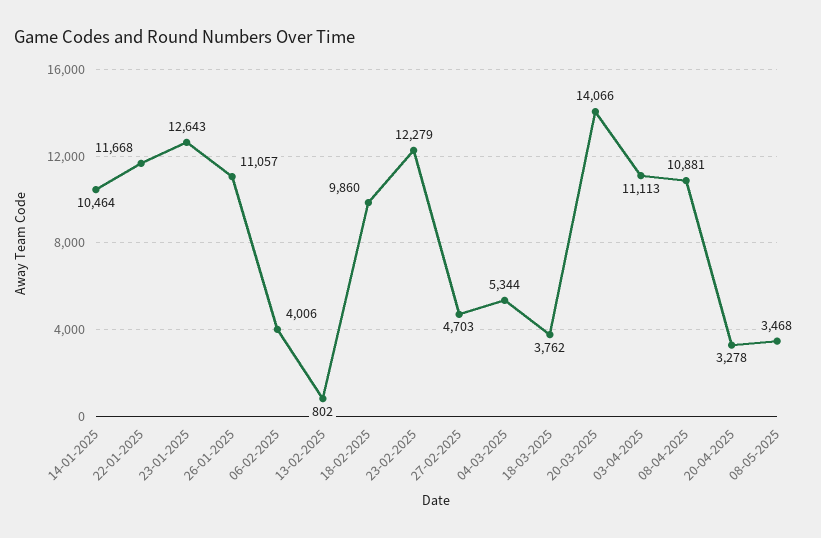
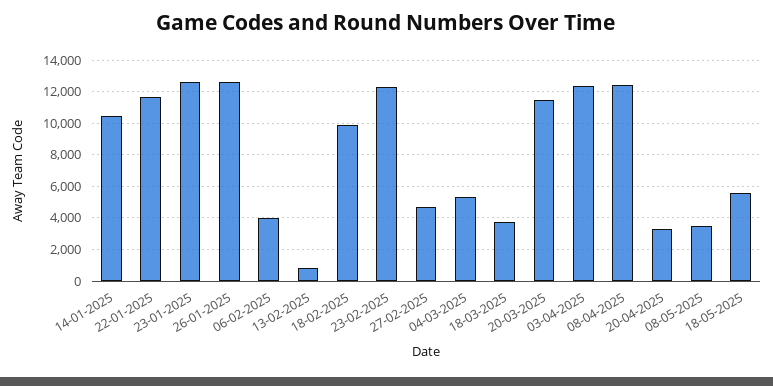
26-01-2025: 11057 -> 12500
20-03-2025: 14066 -> 11500
03-04-2025: 11113 -> 12500
08-04-2025: 10881 -> 12500
18-05-2025: none -> 5500

